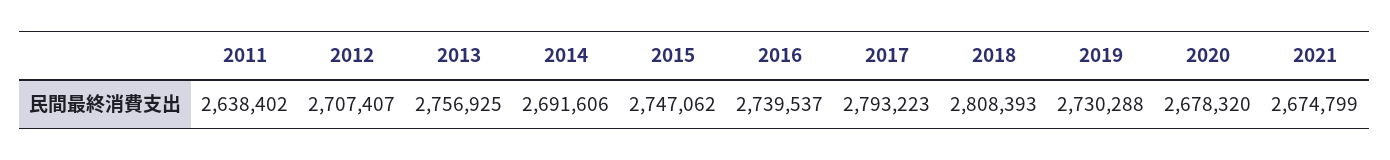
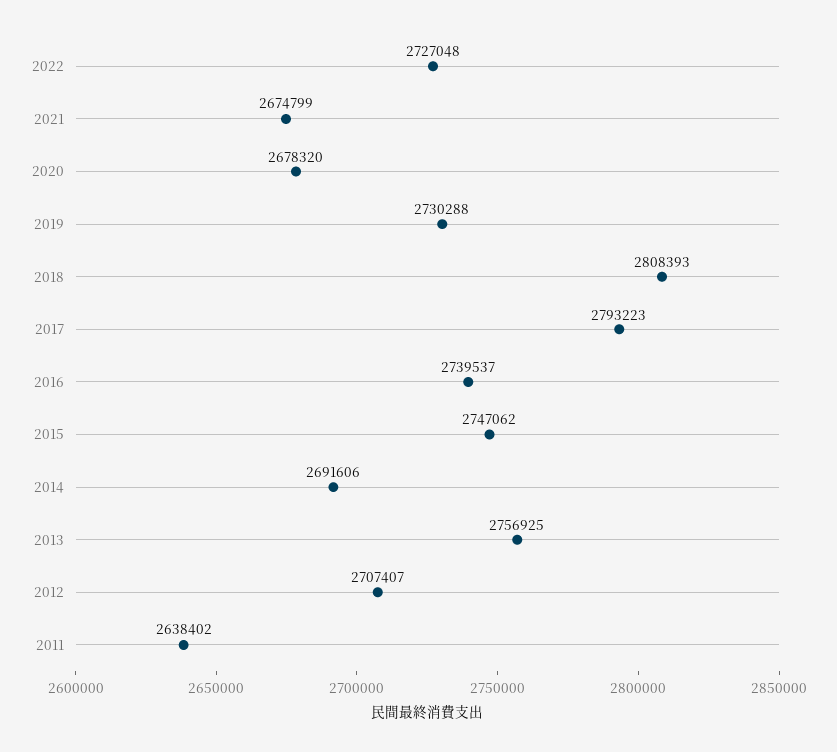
2022: none -> 2727048

